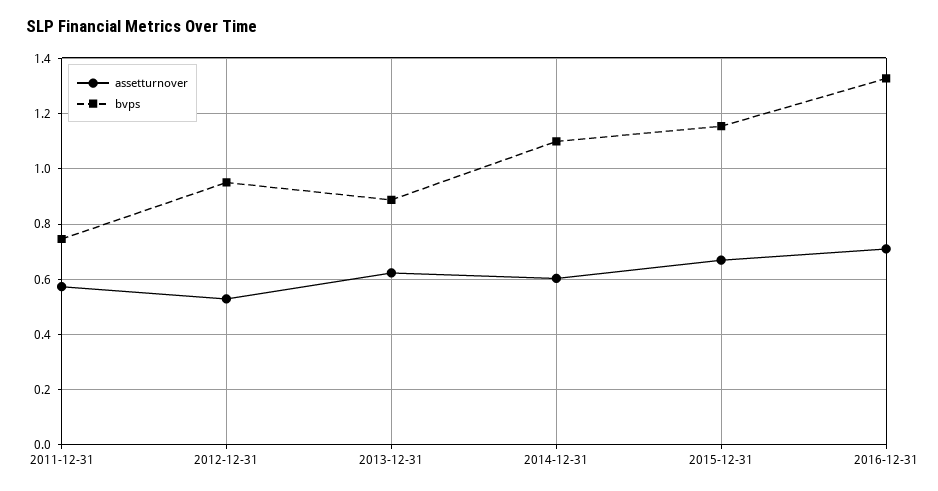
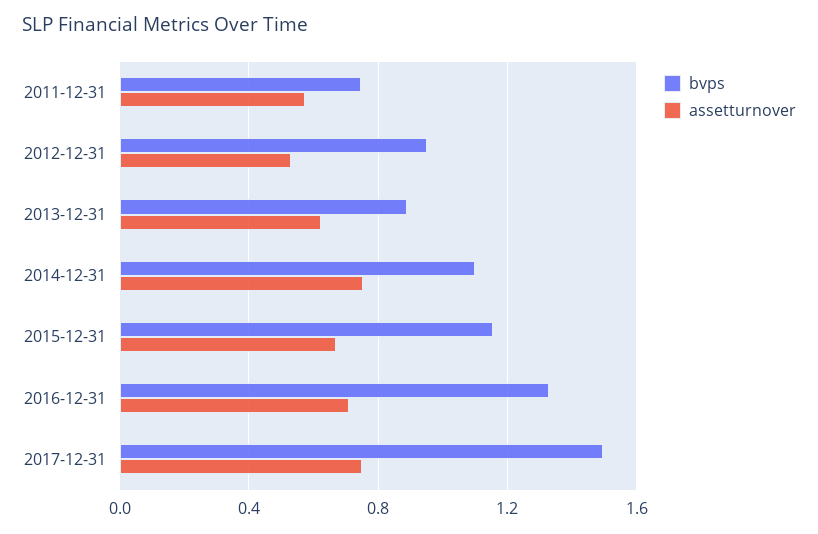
assetturnover, 2014-12-31: 0.6 -> 0.75
bvps, 2017-12-31: none -> 1.5
assetturnover, 2017-12-31: none -> 0.75

